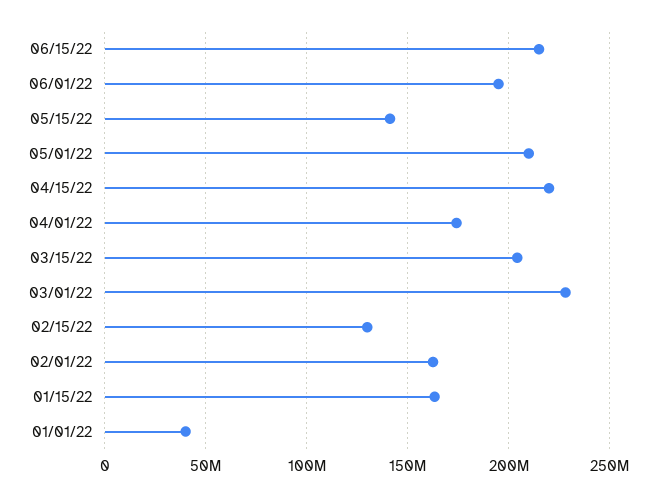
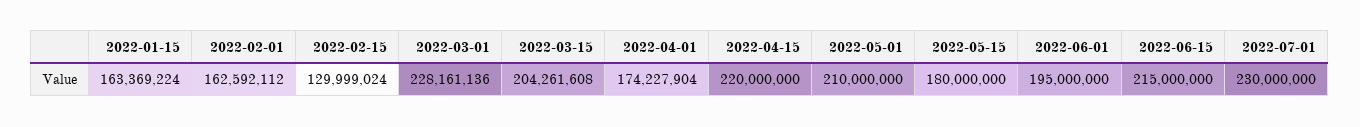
05/15/22: 140000000 -> 180000000
01/01/22: 40000000 -> none
2022-07-01: none -> 230000000

